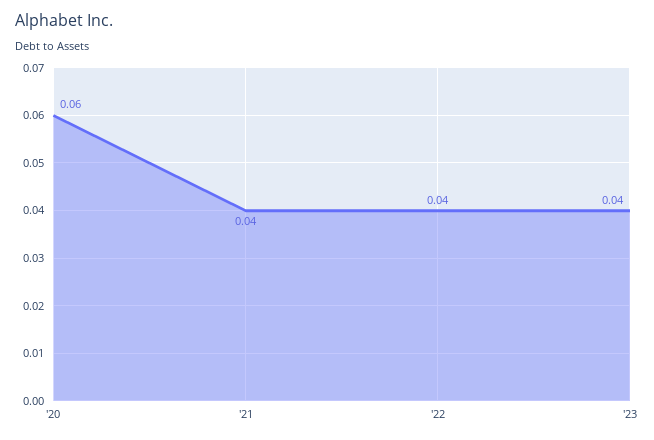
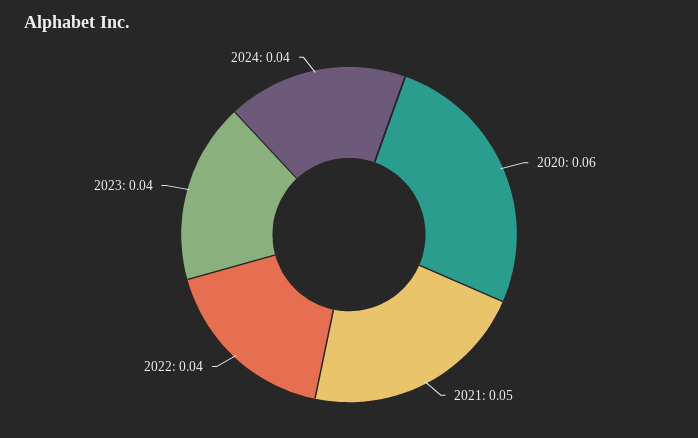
'21: 0.04 -> 0.05
2024: none -> 0.04

